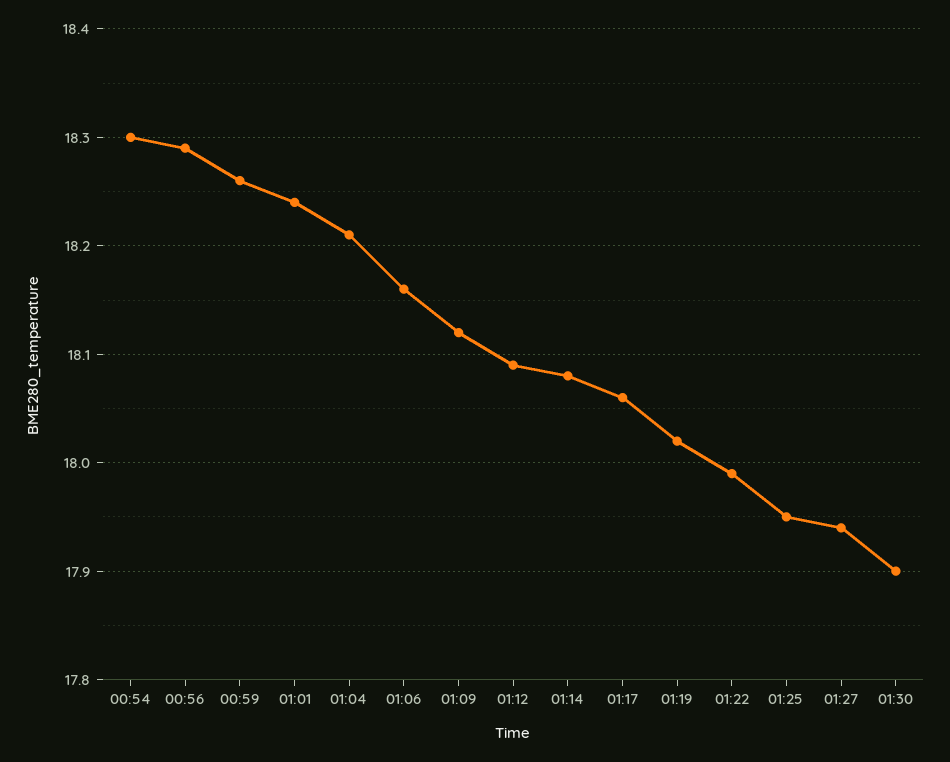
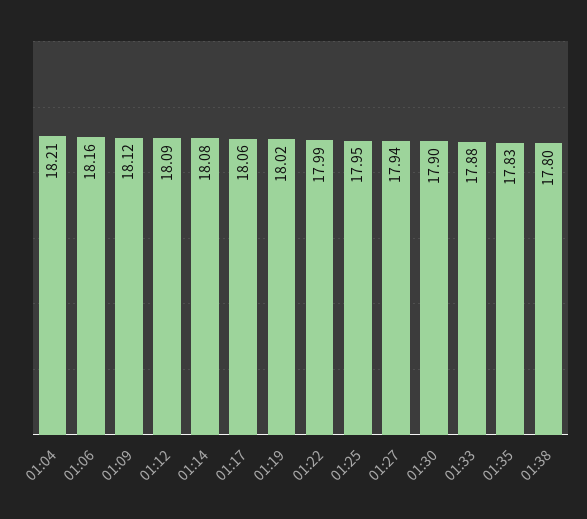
00:54: 18.3 -> none
00:56: 18.29 -> none
00:59: 18.26 -> none
01:01: 18.24 -> none
01:33: none -> 17.88
01:35: none -> 17.83
01:38: none -> 17.8

